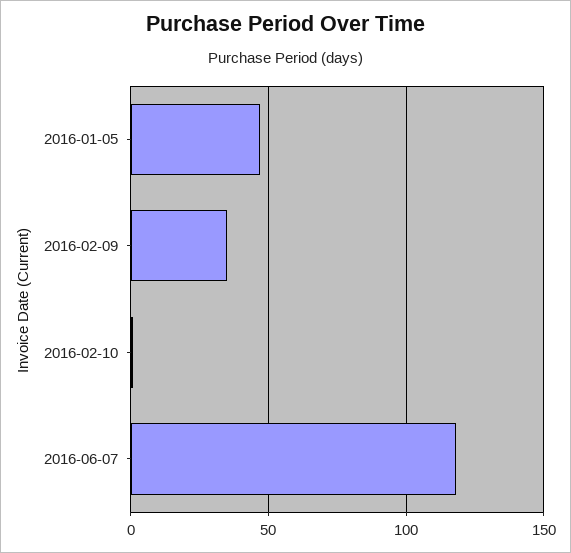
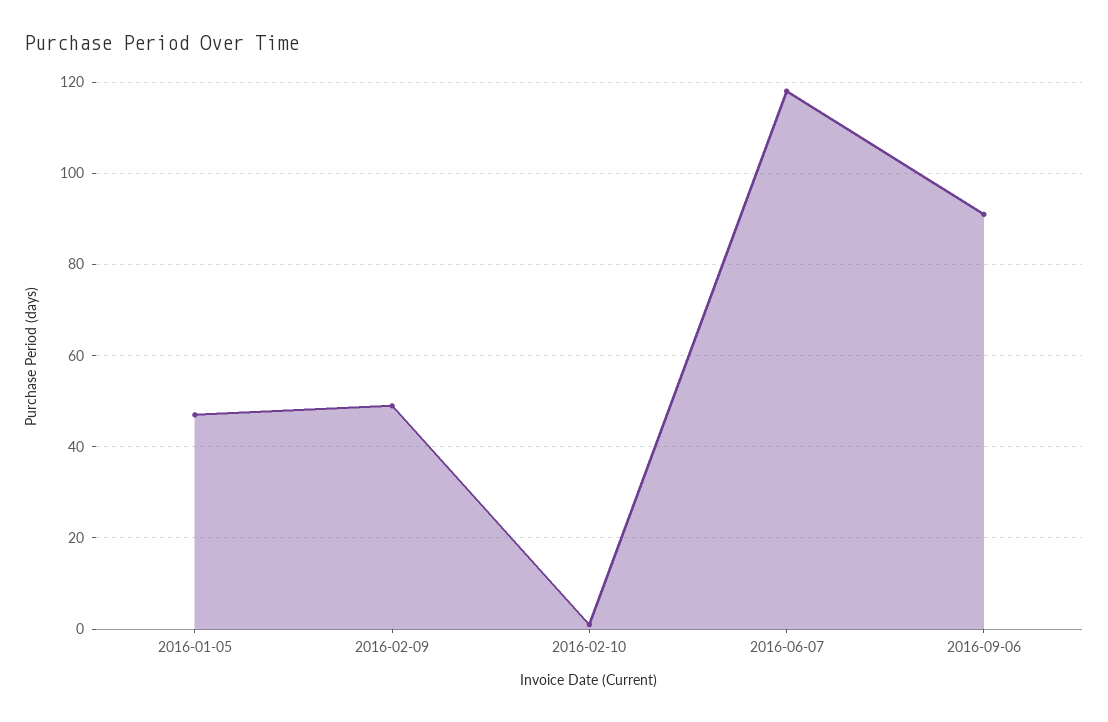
2016-02-09: 35 -> 50
2016-09-06: none -> 90

